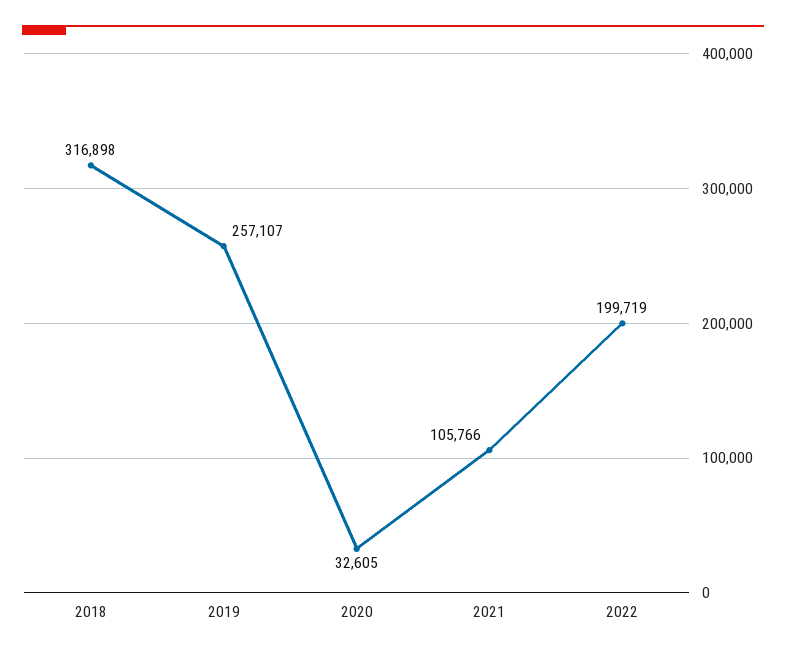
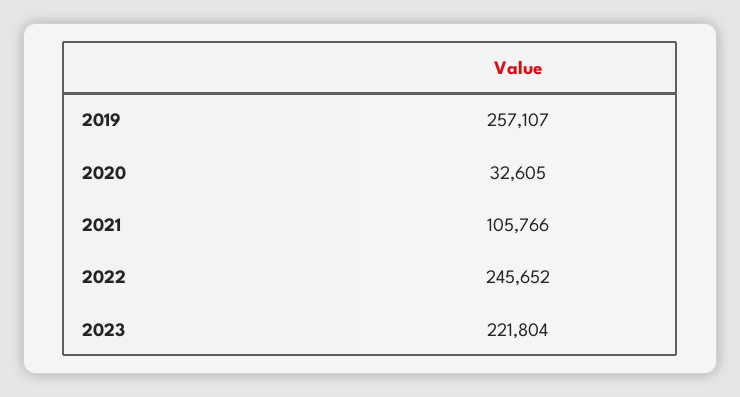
2018: 316898 -> none
2022: 199719 -> 245652
2023: none -> 221804

